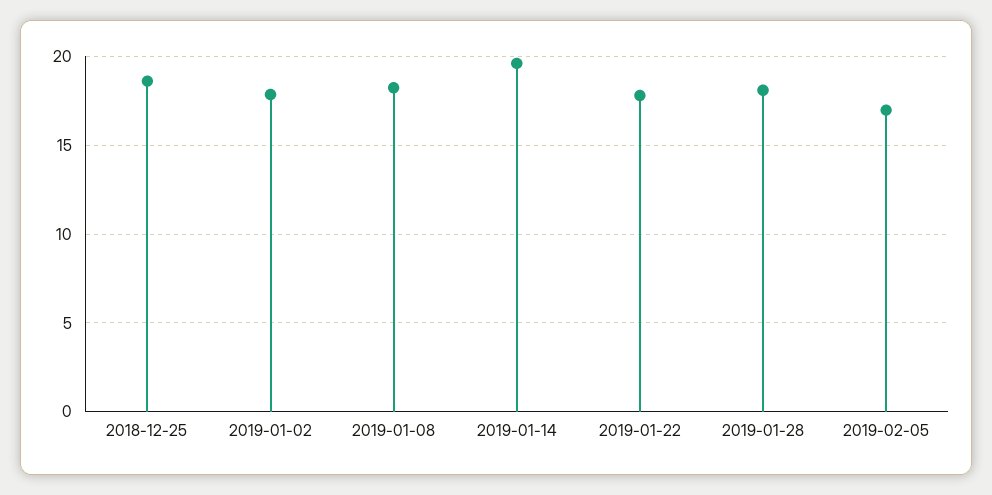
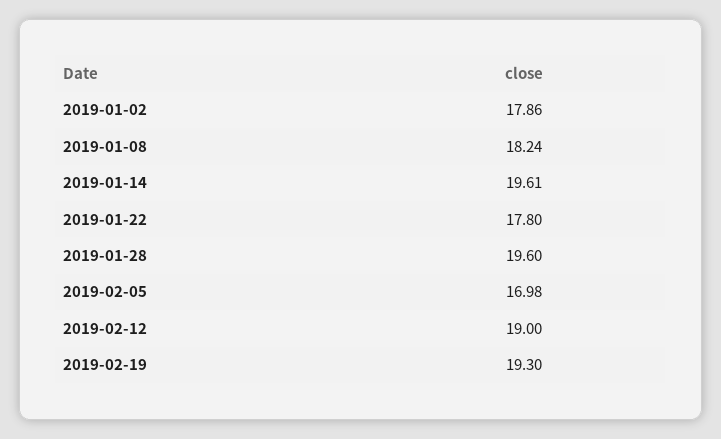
2018-12-25: 18.5 -> none
2019-01-28: 18 -> 19.6
2019-02-12: none -> 19
2019-02-19: none -> 19.3

